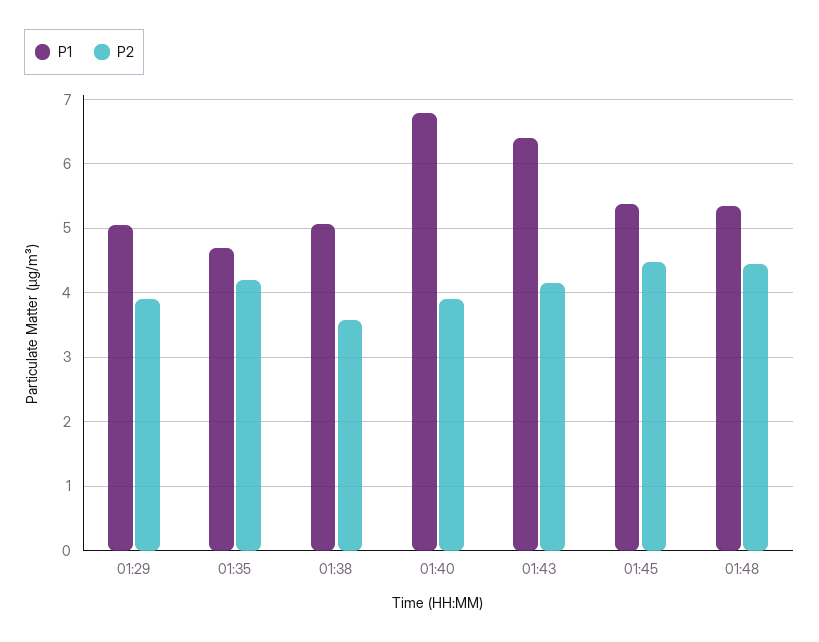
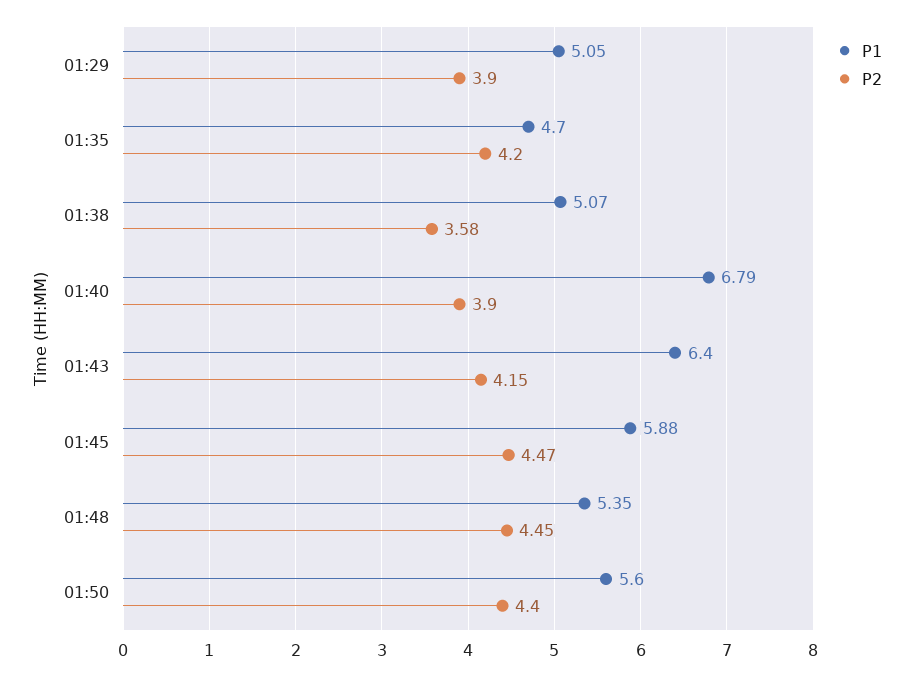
P1, 01:45: 5.4 -> 5.88
P1, 01:50: none -> 5.6
P2, 01:50: none -> 4.4

